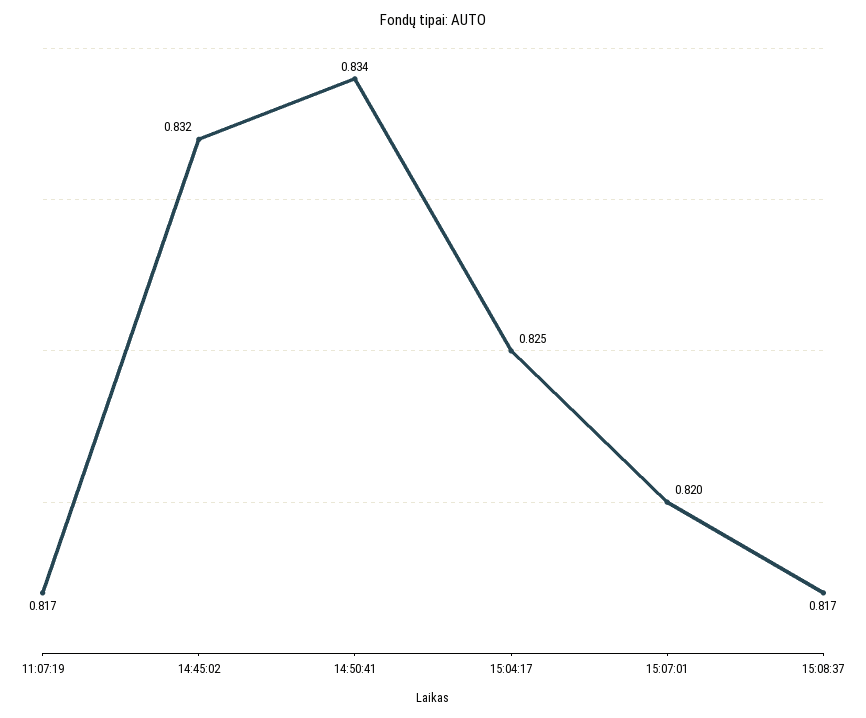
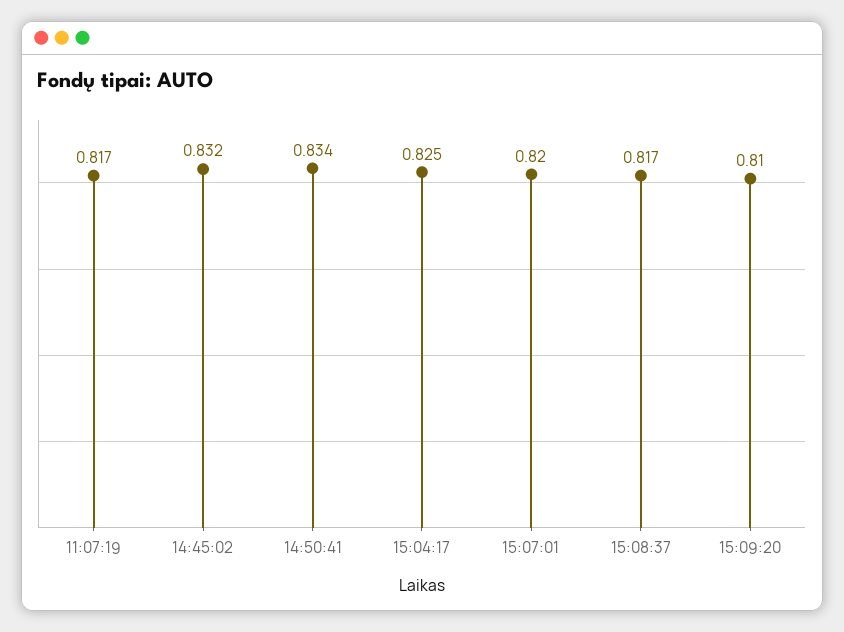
15:09:20: none -> 0.81

